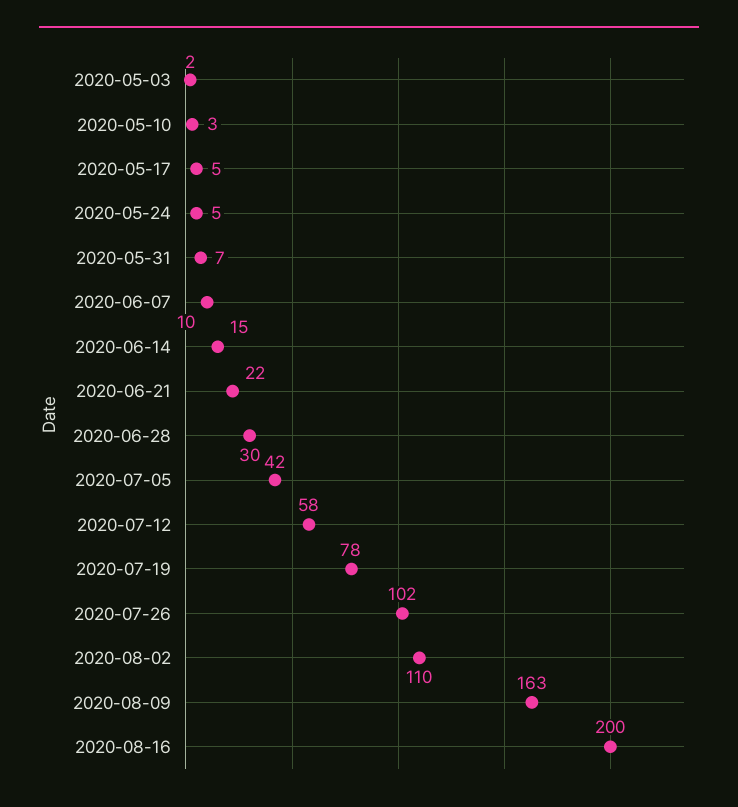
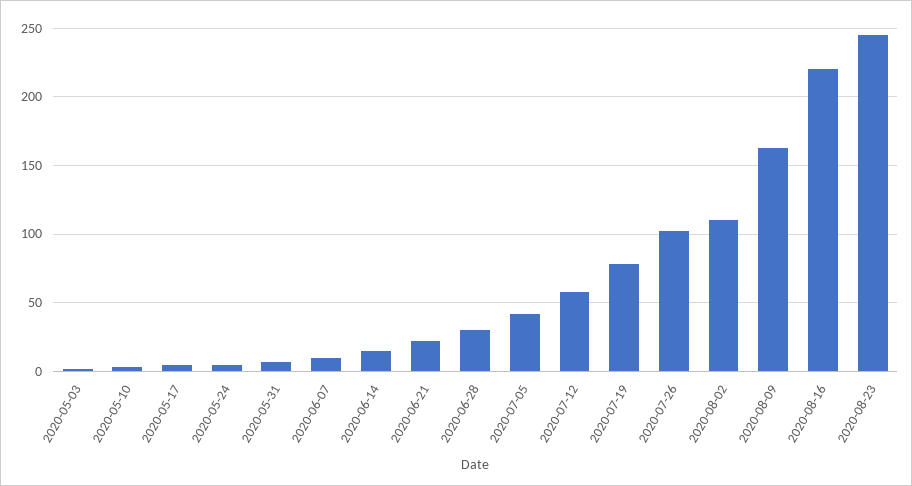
2020-08-16: 200 -> 220
2020-08-23: none -> 245

